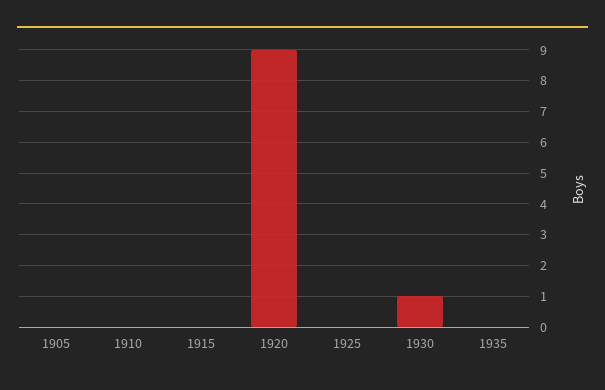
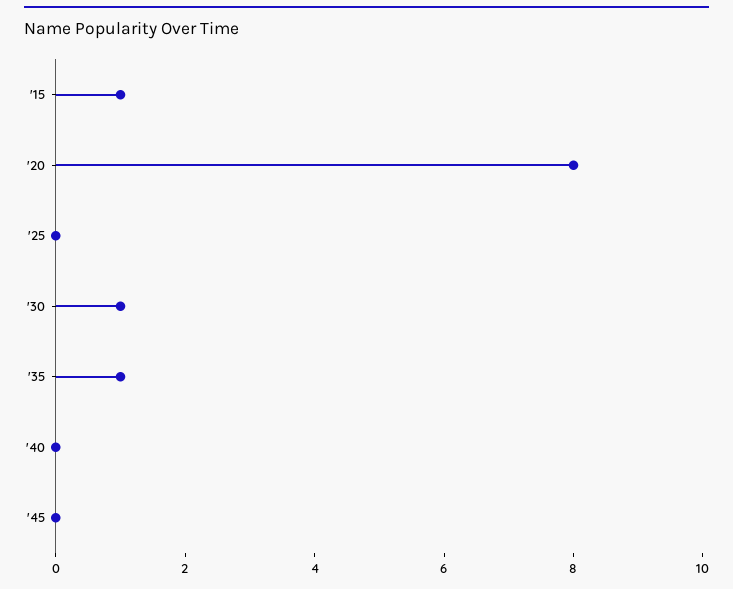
1905: 0 -> none
1910: 0 -> none
1915: 0 -> 1
1920: 9 -> 8
1935: 0 -> 1
'40: none -> 0
'45: none -> 0

